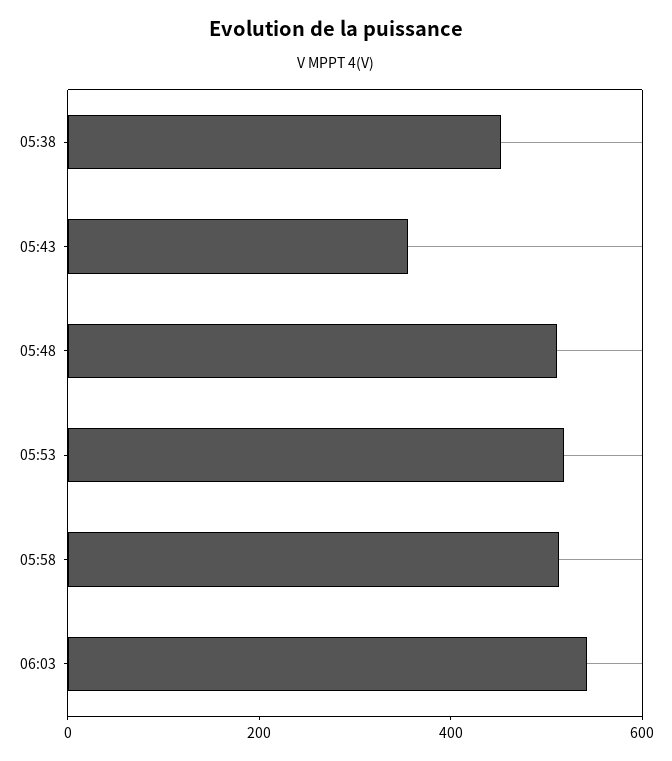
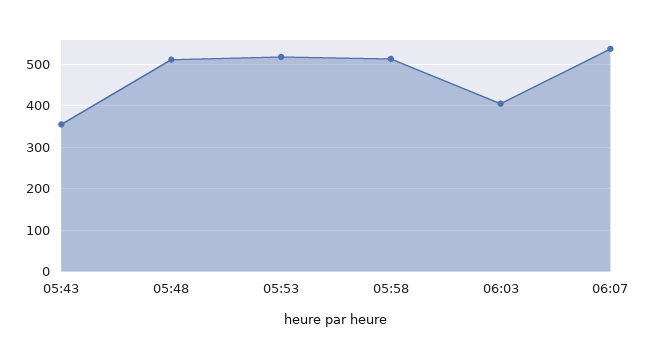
05:38: 450 -> none
06:03: 550 -> 400
06:07: none -> 540

